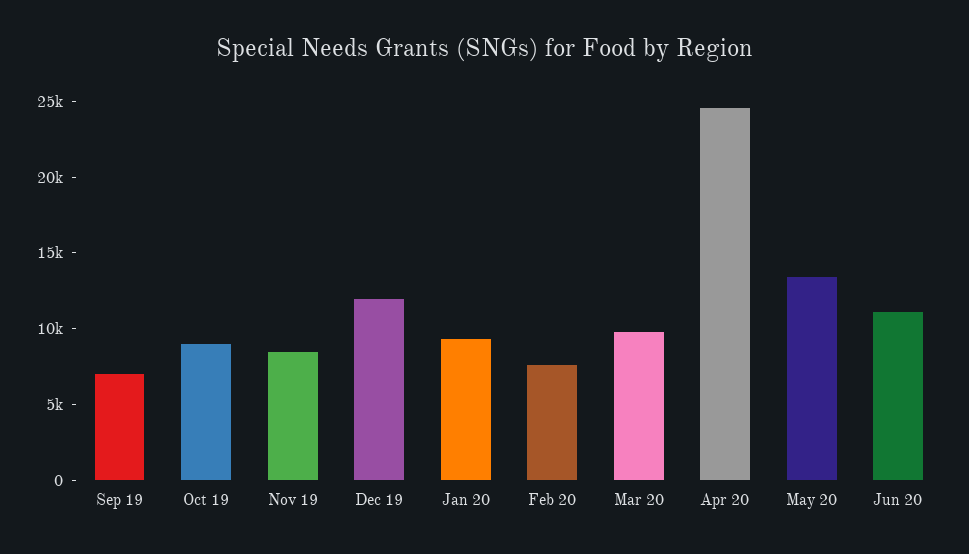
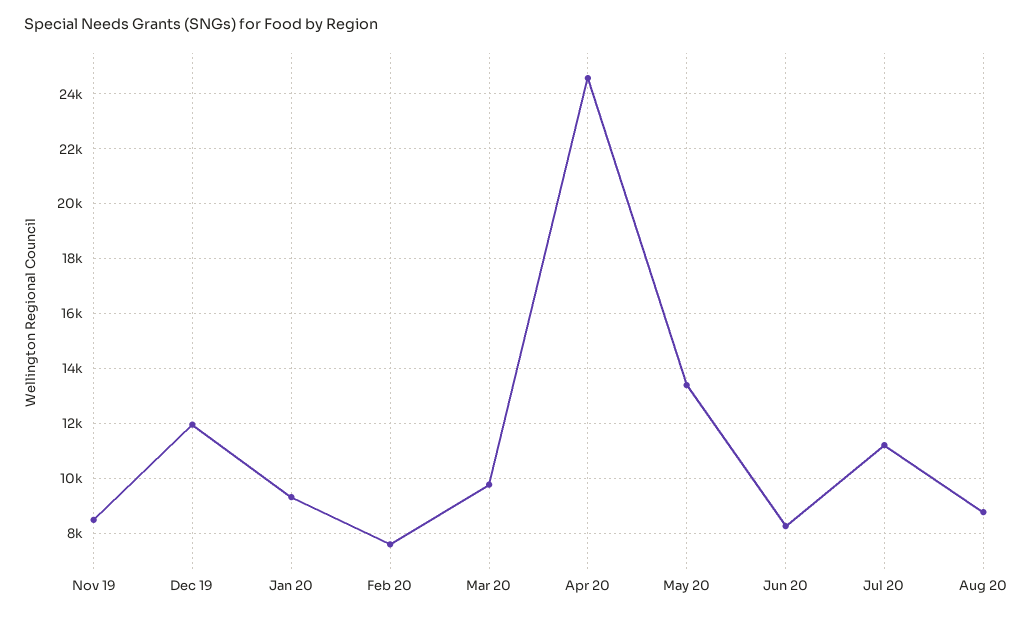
Sep 19: 7000 -> none
Oct 19: 9000 -> none
Jun 20: 11000 -> 8250
Jul 20: none -> 11250
Aug 20: none -> 8750

